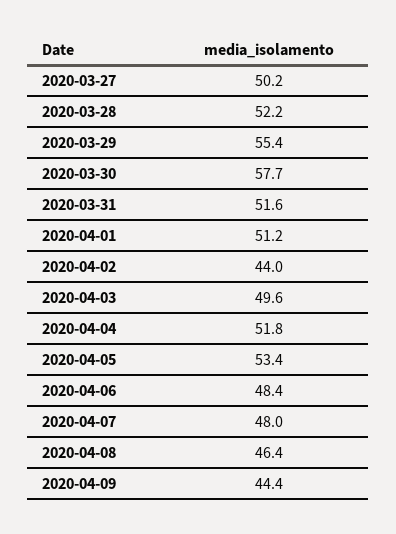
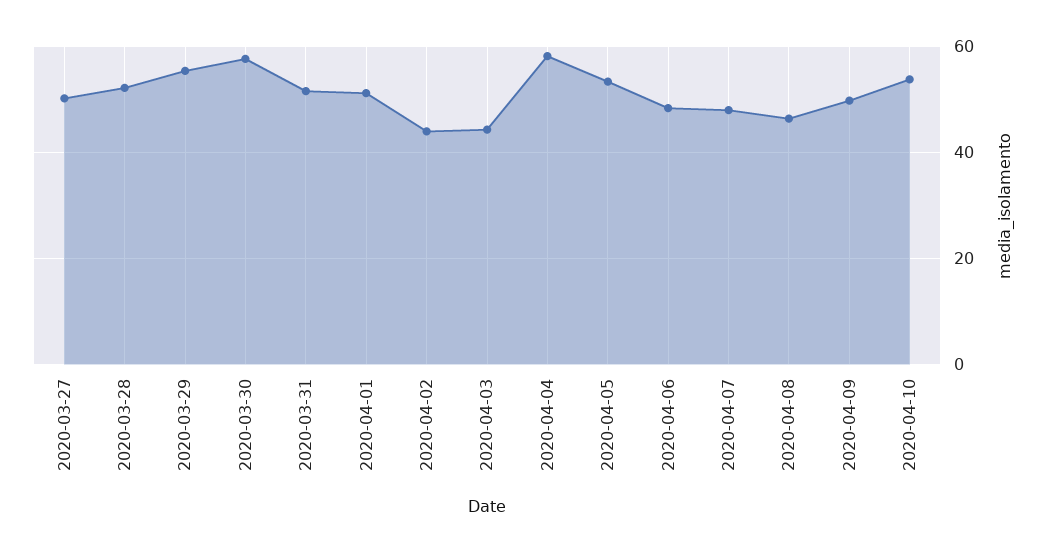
2020-04-03: 49.6 -> 44
2020-04-04: 51.8 -> 58
2020-04-09: 44.4 -> 50
2020-04-10: none -> 54

